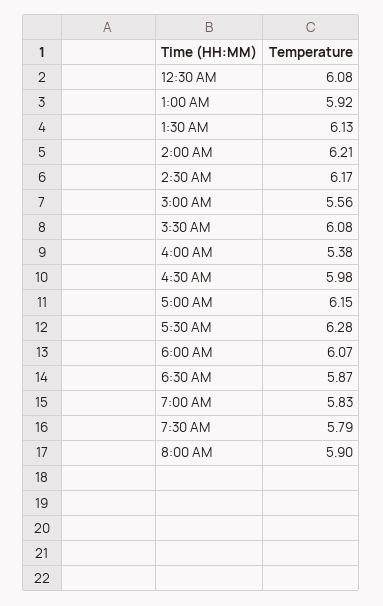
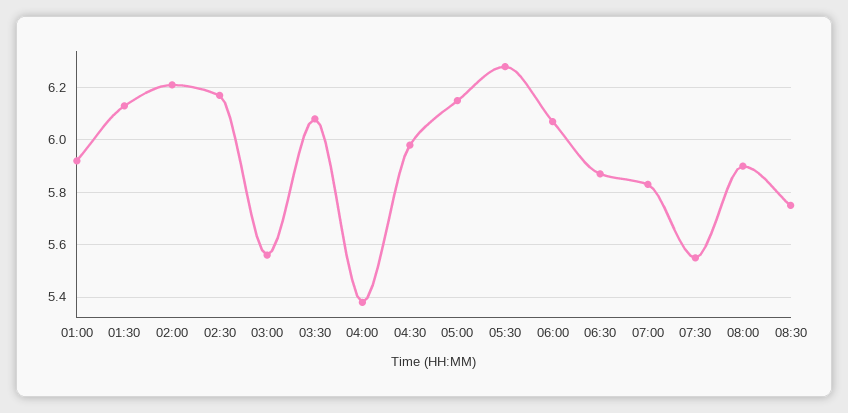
12:30 AM: 6.08 -> none
7:30 AM: 5.79 -> 5.55
08:30: none -> 5.75

